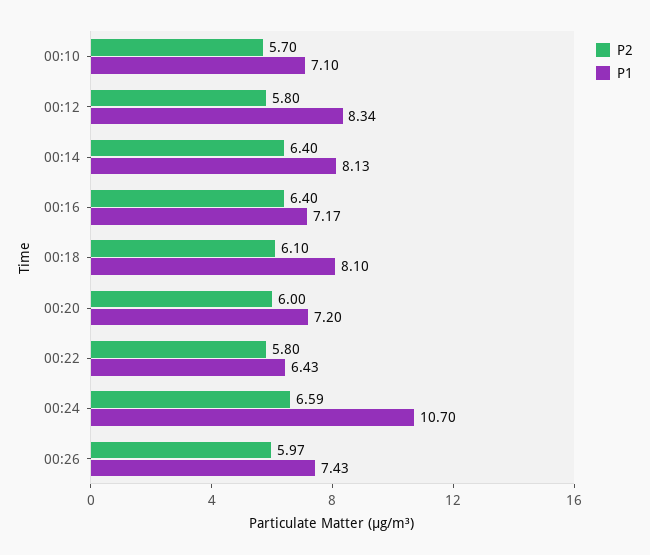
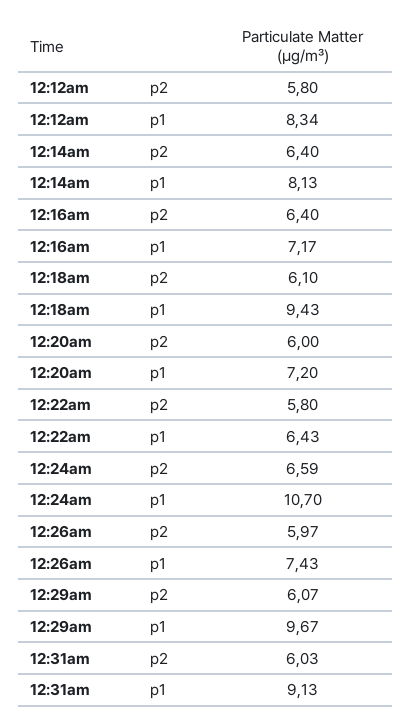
P2, 00:10: 5.7 -> none
P1, 00:10: 7.1 -> none
P1, 00:18: 8.1 -> 9.43
P2, 12:29am: none -> 6.07
P1, 12:29am: none -> 9.67
P2, 12:31am: none -> 6.03
P1, 12:31am: none -> 9.13

